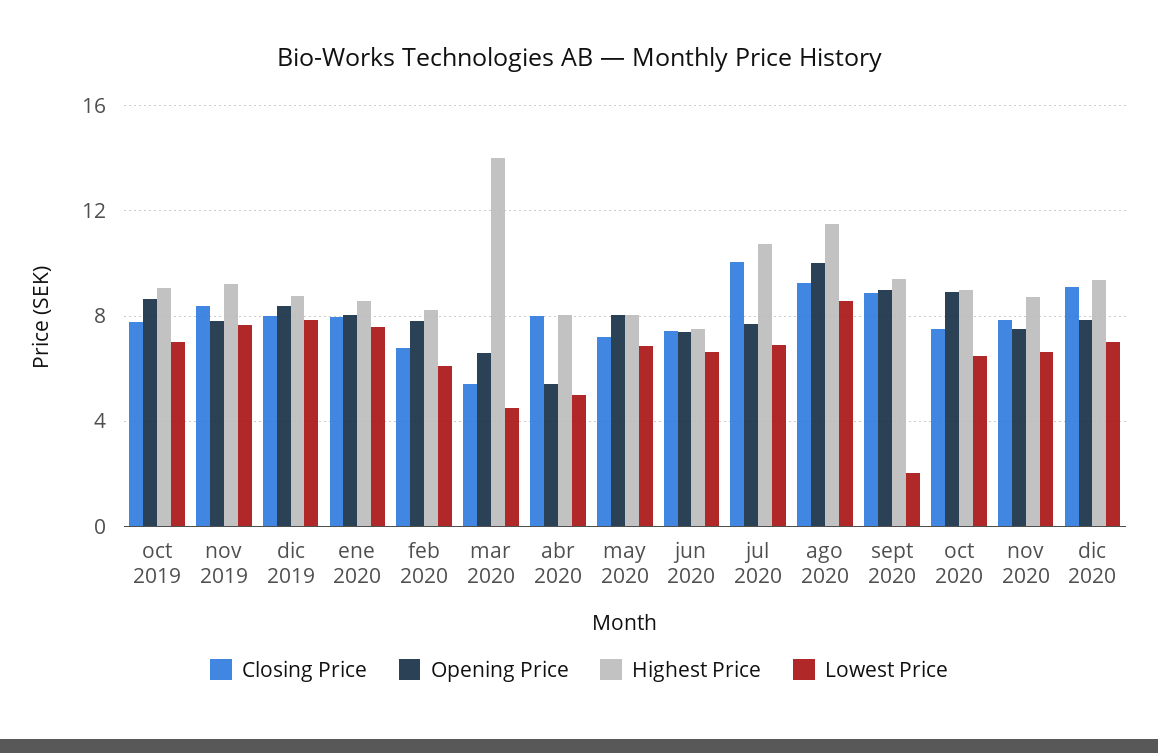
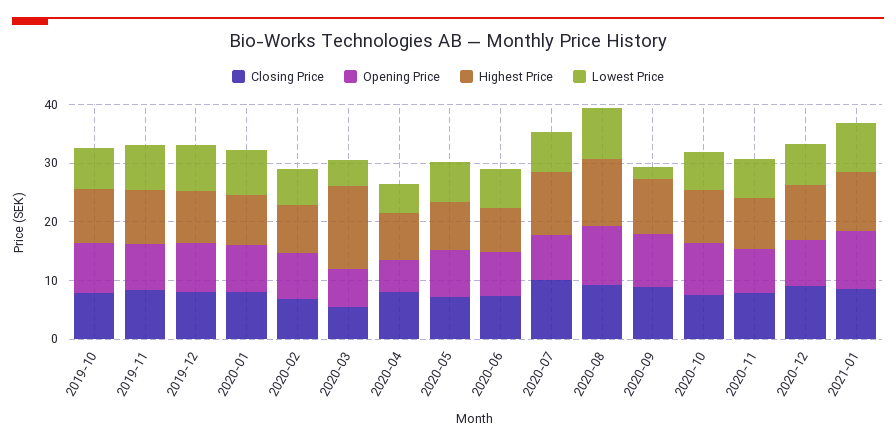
Closing Price, 2021-01: none -> 8
Opening Price, 2021-01: none -> 10
Highest Price, 2021-01: none -> 10
Lowest Price, 2021-01: none -> 8

